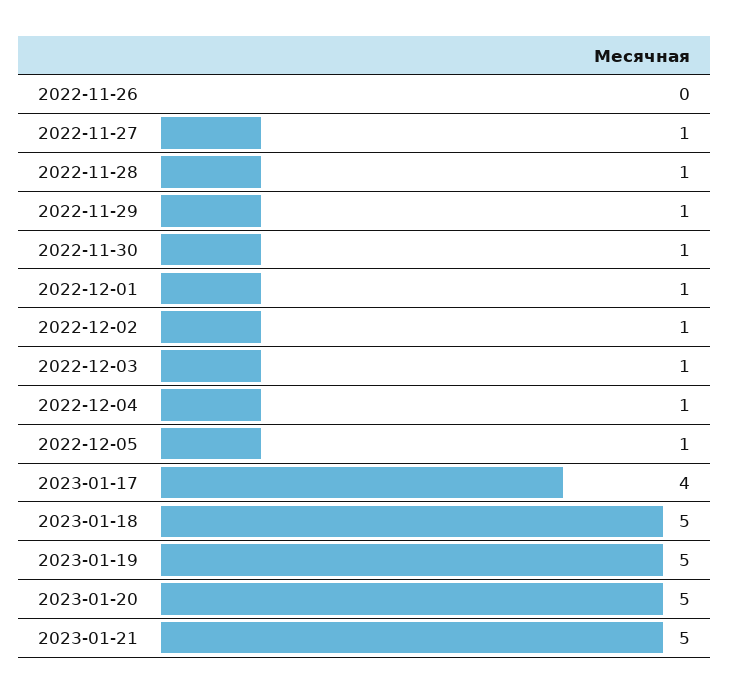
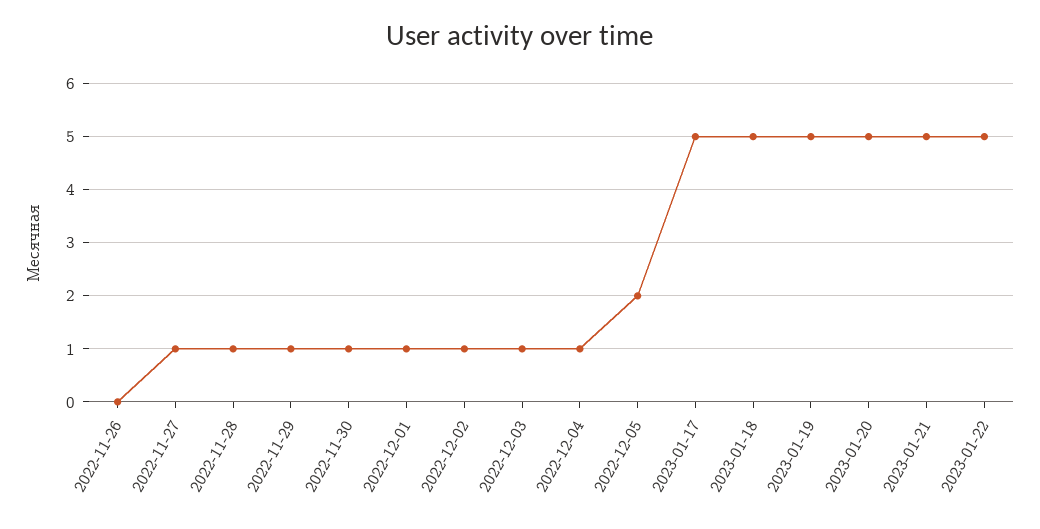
2022-12-05: 1 -> 2
2023-01-17: 4 -> 5
2023-01-22: none -> 5

